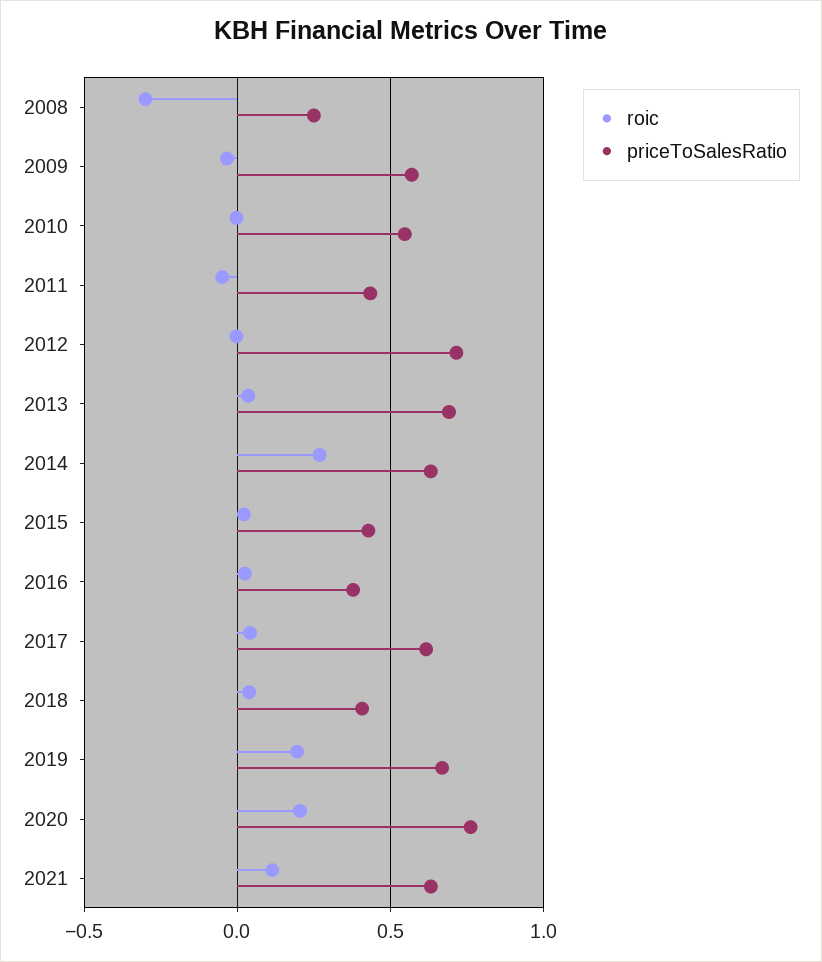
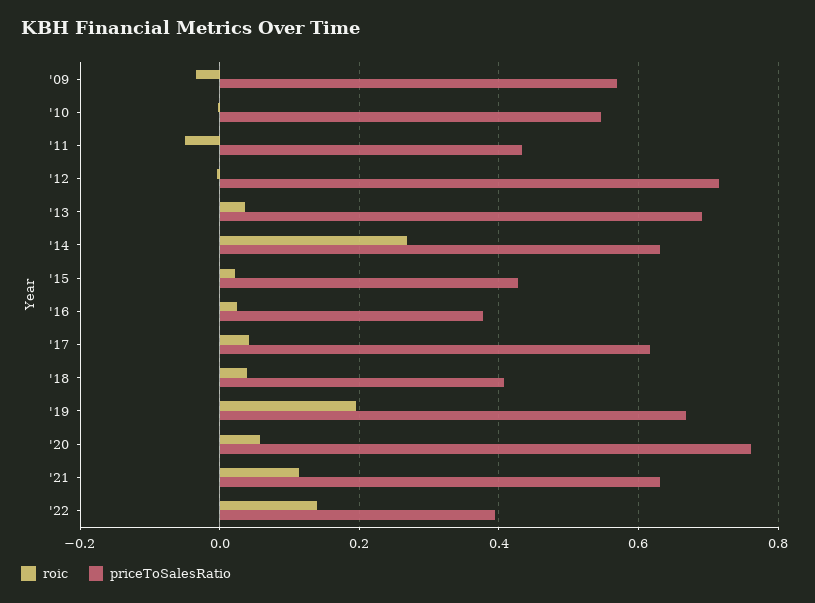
roic, 2008: -0.3 -> none
priceToSalesRatio, 2008: 0.25 -> none
roic, 2020: 0.2 -> 0.06
roic, '22: none -> 0.14
priceToSalesRatio, '22: none -> 0.4

